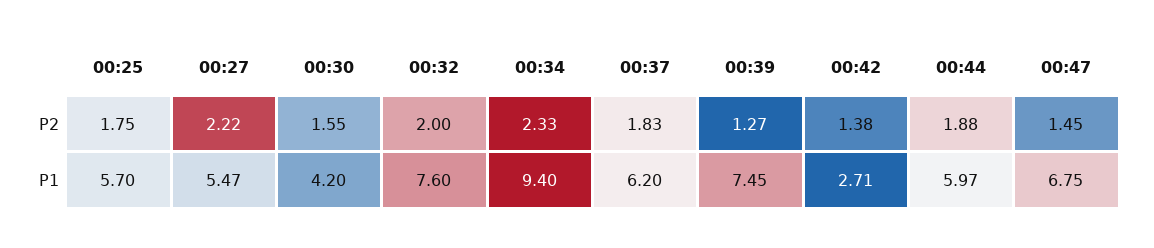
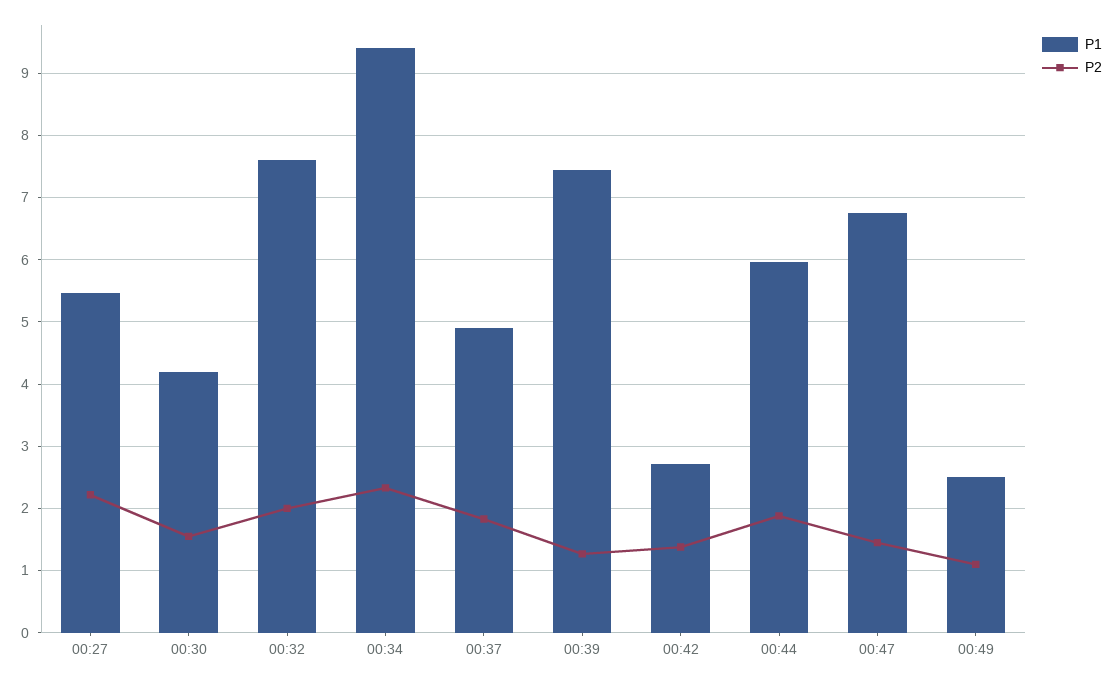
P2, 00:25: 1.75 -> none
P1, 00:25: 5.7 -> none
P1, 00:37: 6.2 -> 4.9
P1, 00:49: none -> 2.5
P2, 00:49: none -> 1.1

